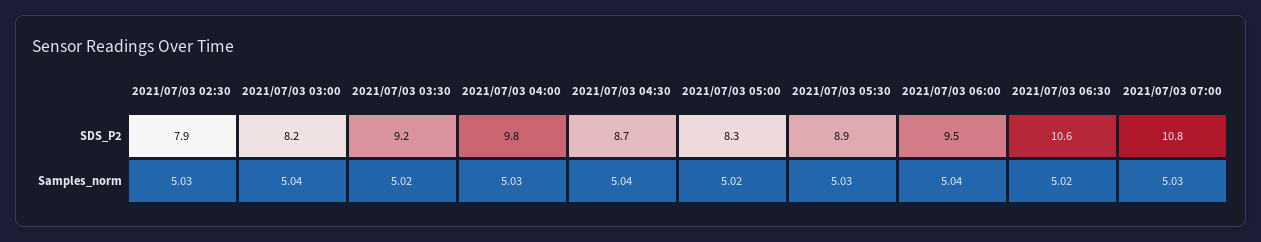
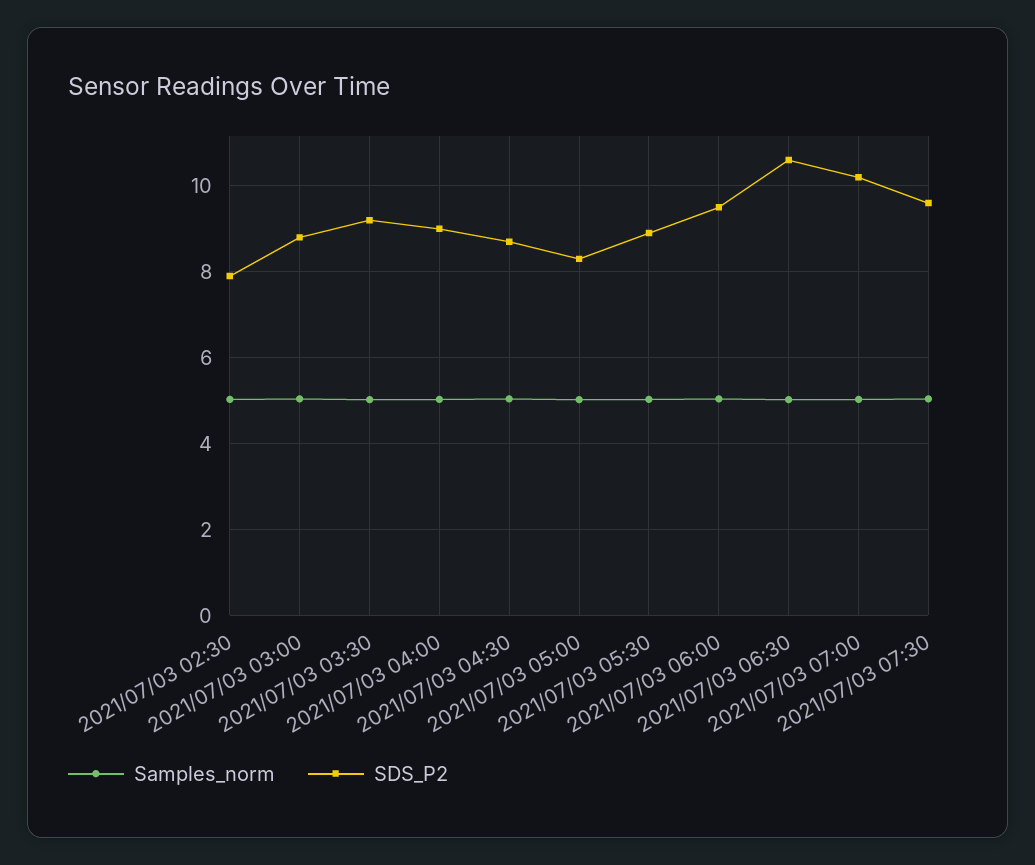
SDS_P2, 2021/07/03 03:00: 8.2 -> 8.8
SDS_P2, 2021/07/03 04:00: 9.8 -> 9
SDS_P2, 2021/07/03 07:00: 10.8 -> 10.2
Samples_norm, 2021/07/03 07:30: none -> 5
SDS_P2, 2021/07/03 07:30: none -> 9.6

